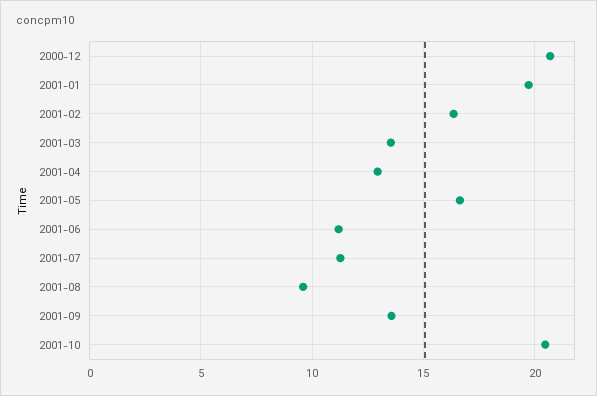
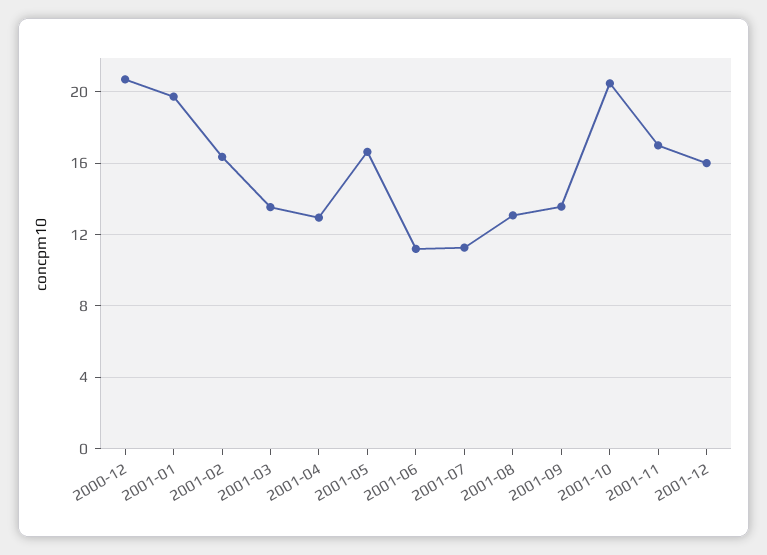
2001-08: 9.5 -> 13
2001-11: none -> 17
2001-12: none -> 16

